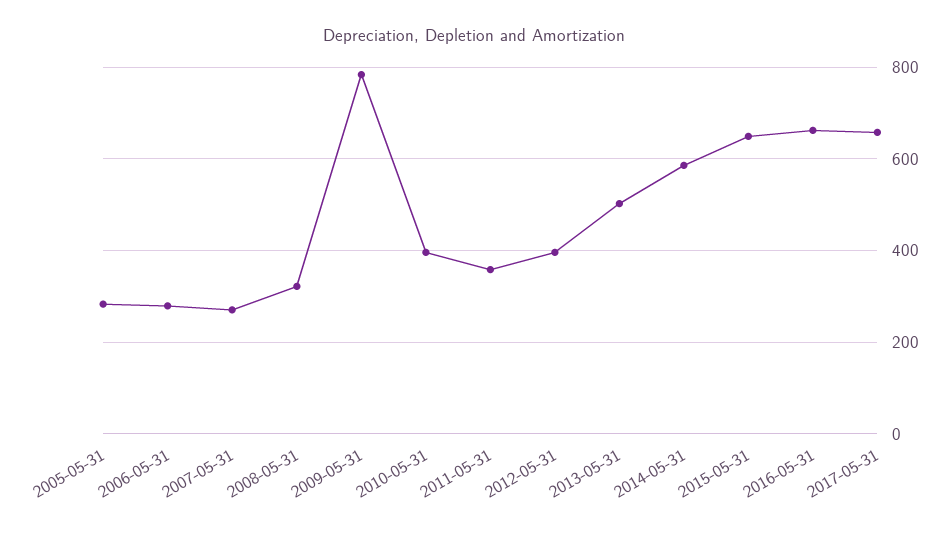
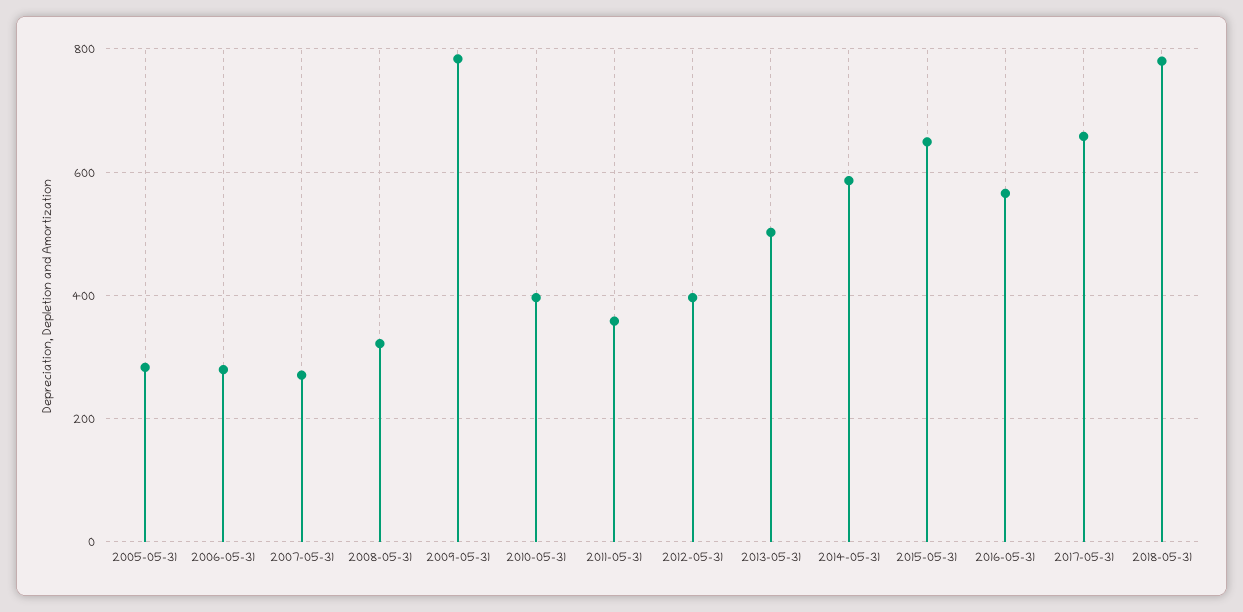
2016-05-31: 660 -> 560
2018-05-31: none -> 780

